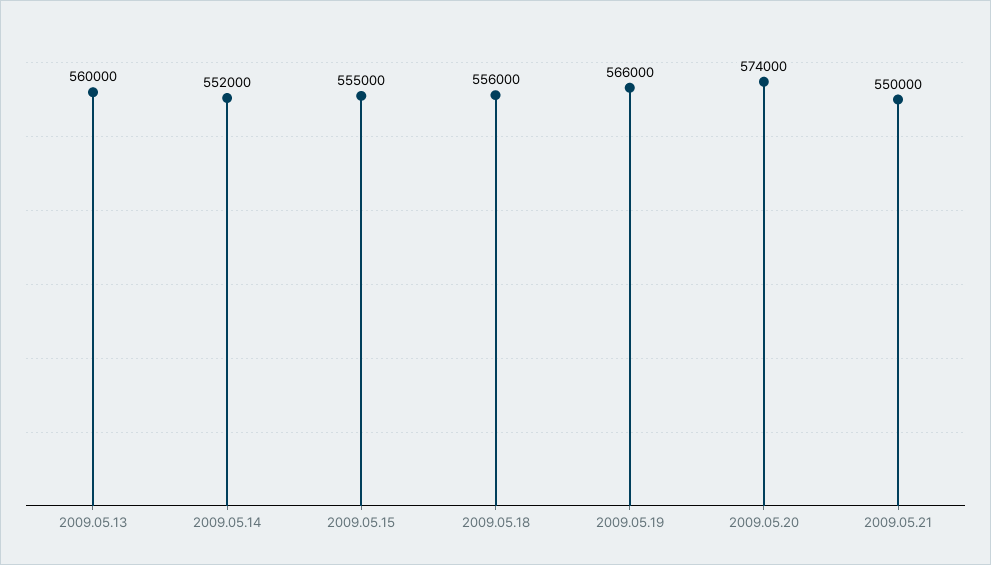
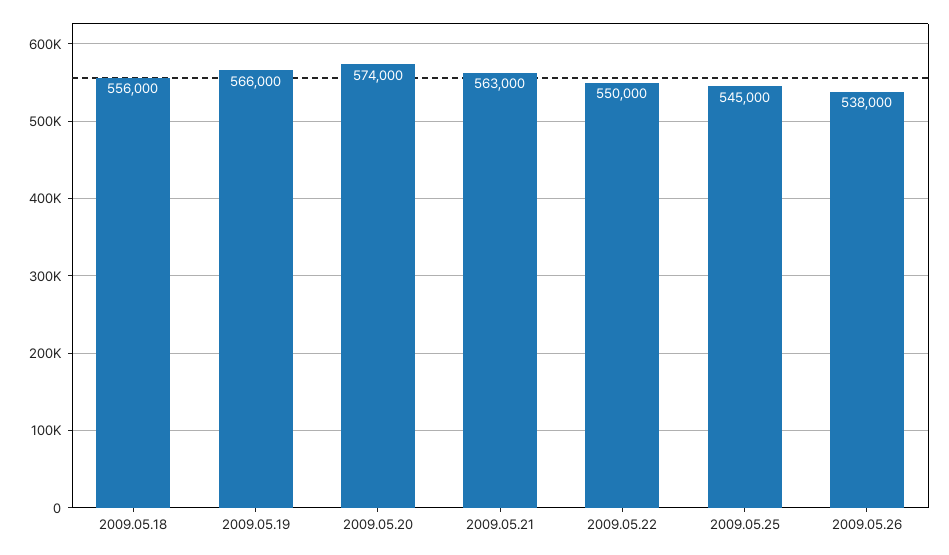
2009.05.13: 560000 -> none
2009.05.14: 552000 -> none
2009.05.15: 555000 -> none
2009.05.21: 550000 -> 563000
2009.05.22: none -> 550000
2009.05.25: none -> 545000
2009.05.26: none -> 538000

